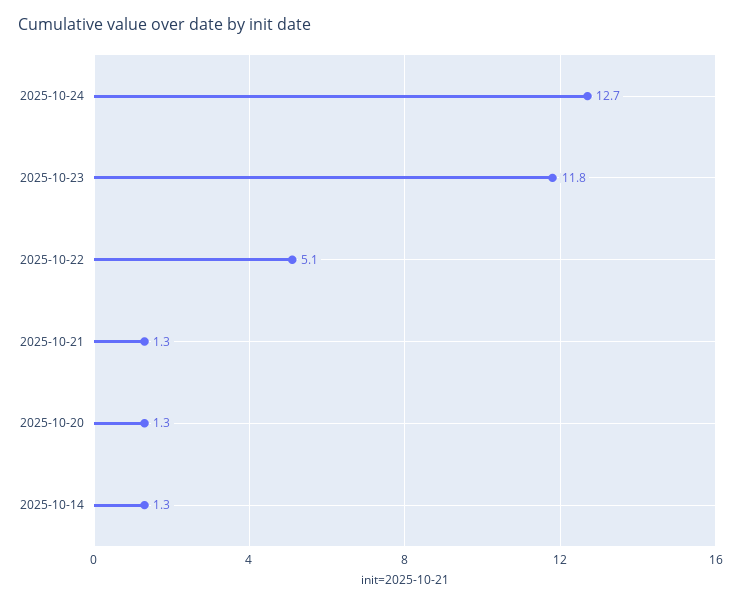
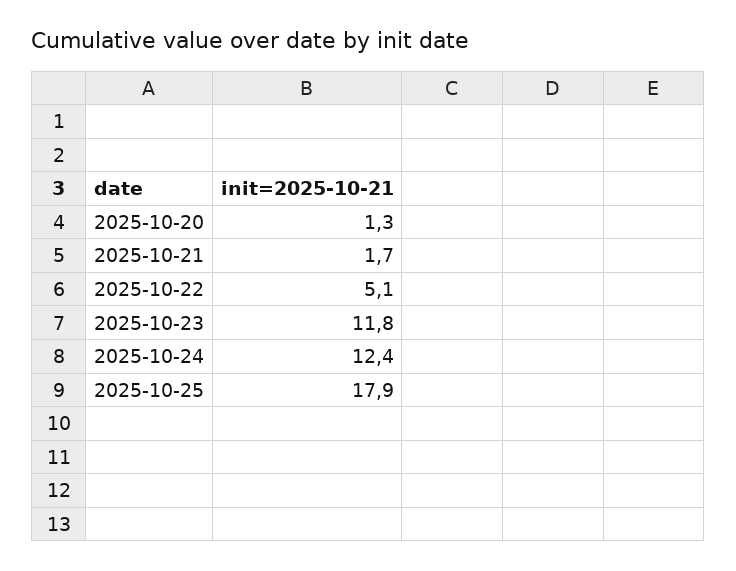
2025-10-24: 12.7 -> 12.4
2025-10-21: 1.3 -> 1.7
2025-10-14: 1.3 -> none
2025-10-25: none -> 17.9

